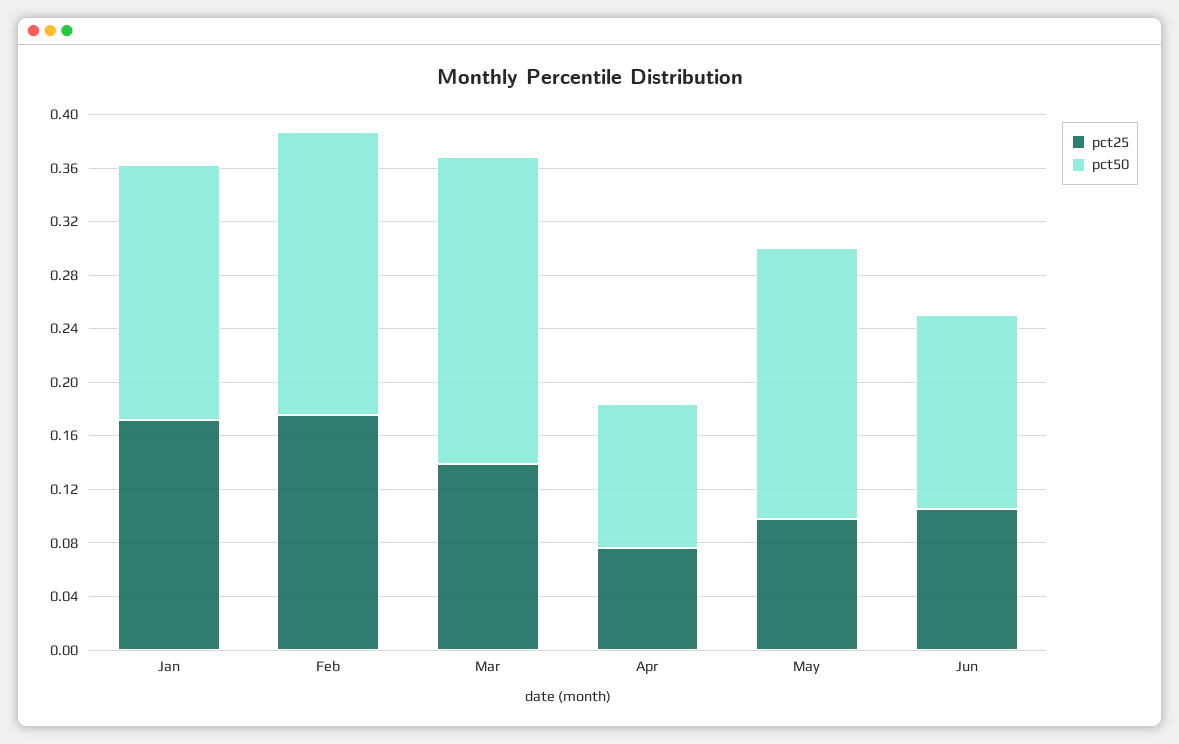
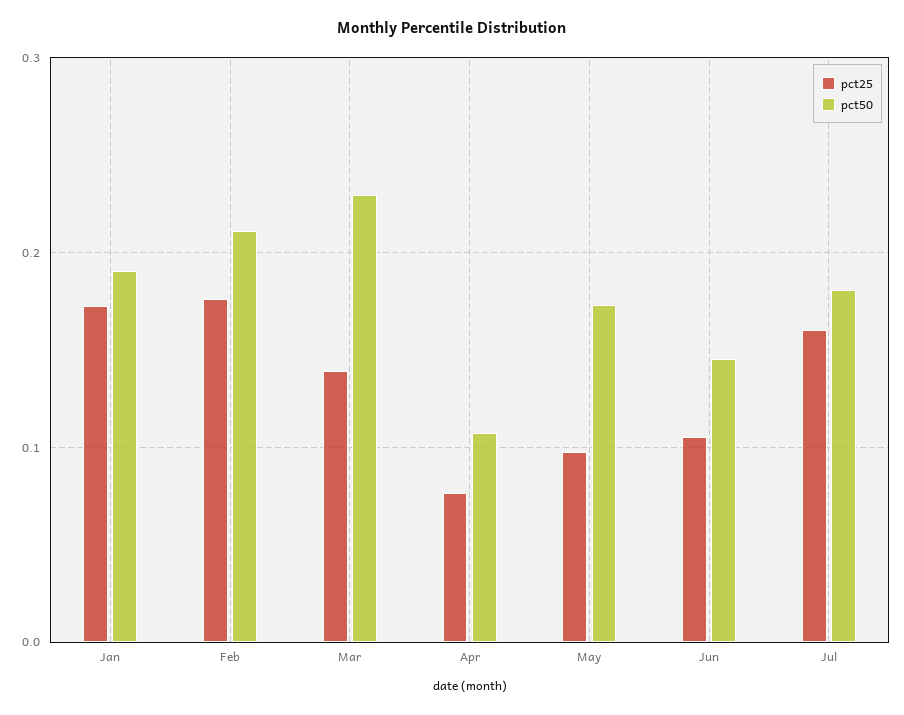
pct50, May: 0.2 -> 0.17
pct25, Jul: none -> 0.16
pct50, Jul: none -> 0.18

